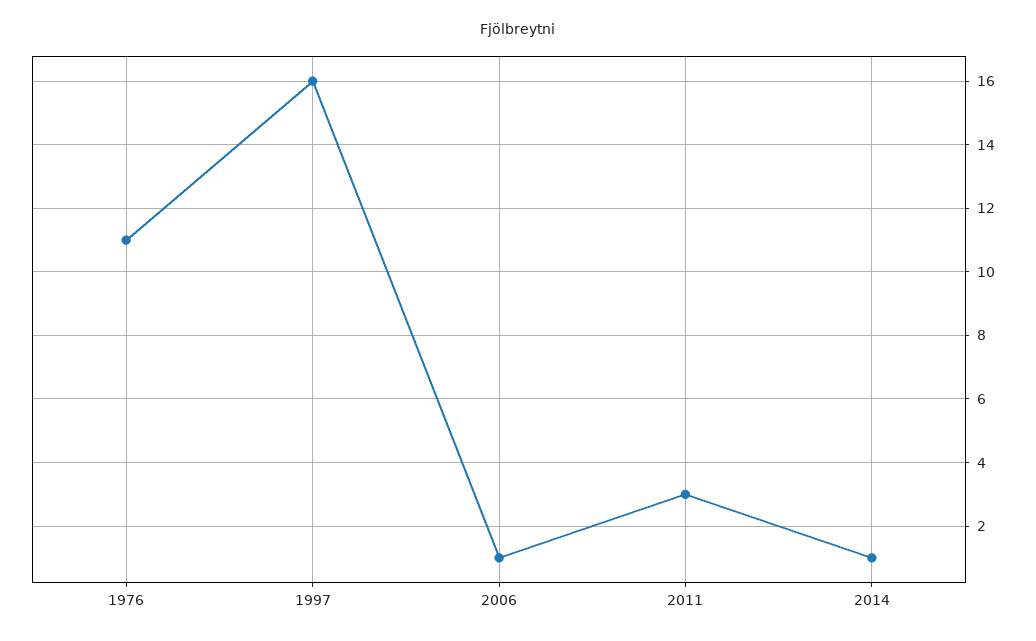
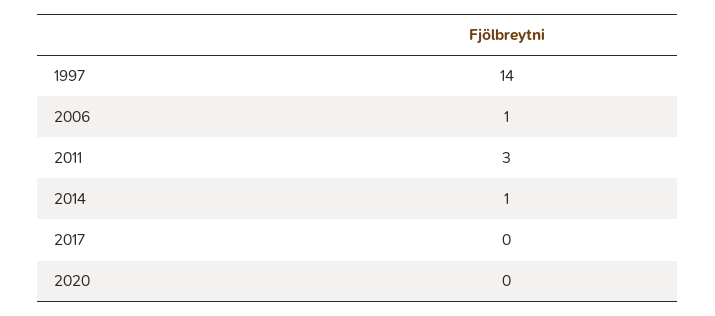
1976: 11 -> none
1997: 16 -> 14
2017: none -> 0
2020: none -> 0

